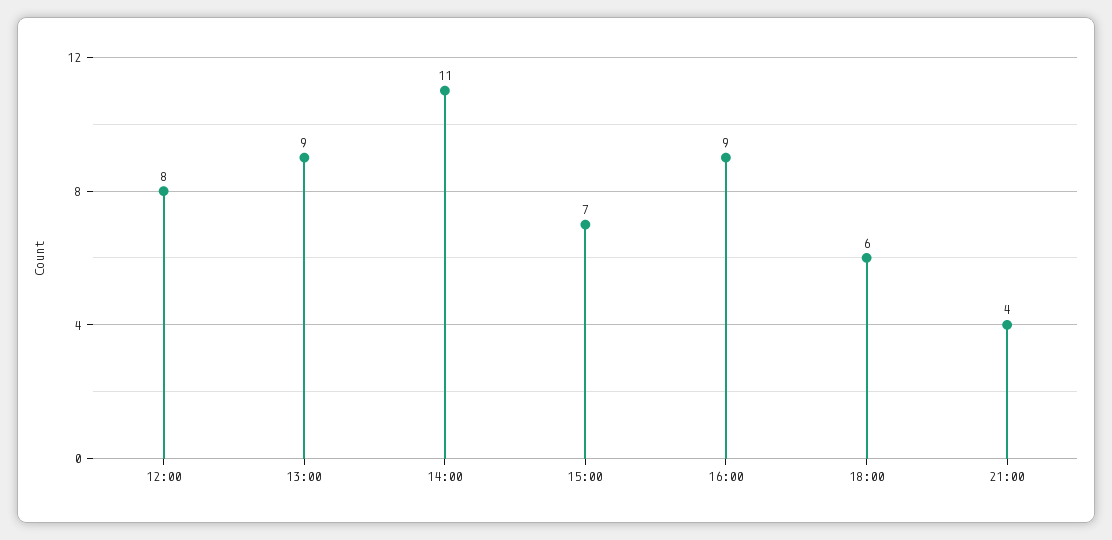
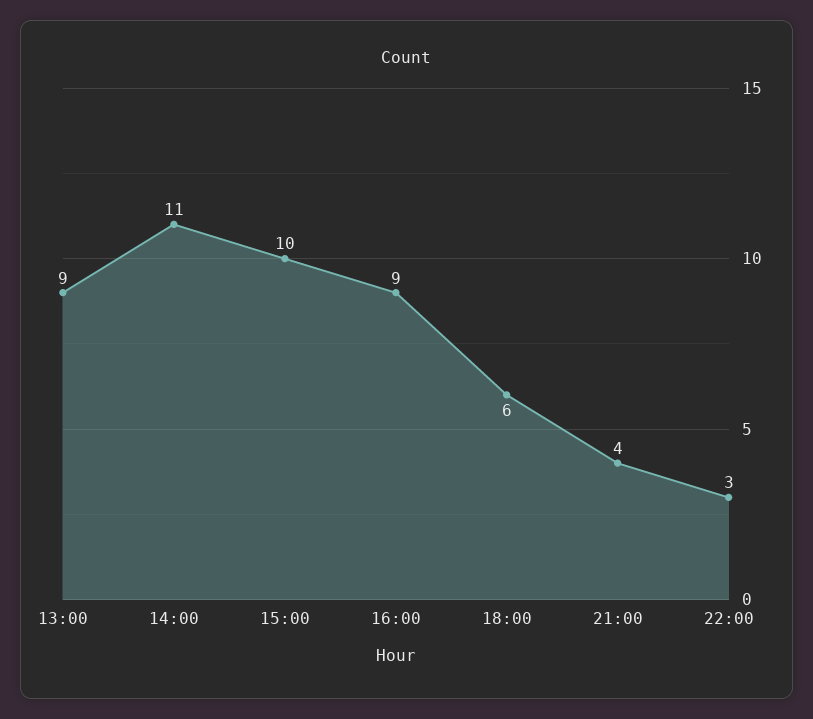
12:00: 8 -> none
15:00: 7 -> 10
22:00: none -> 3

